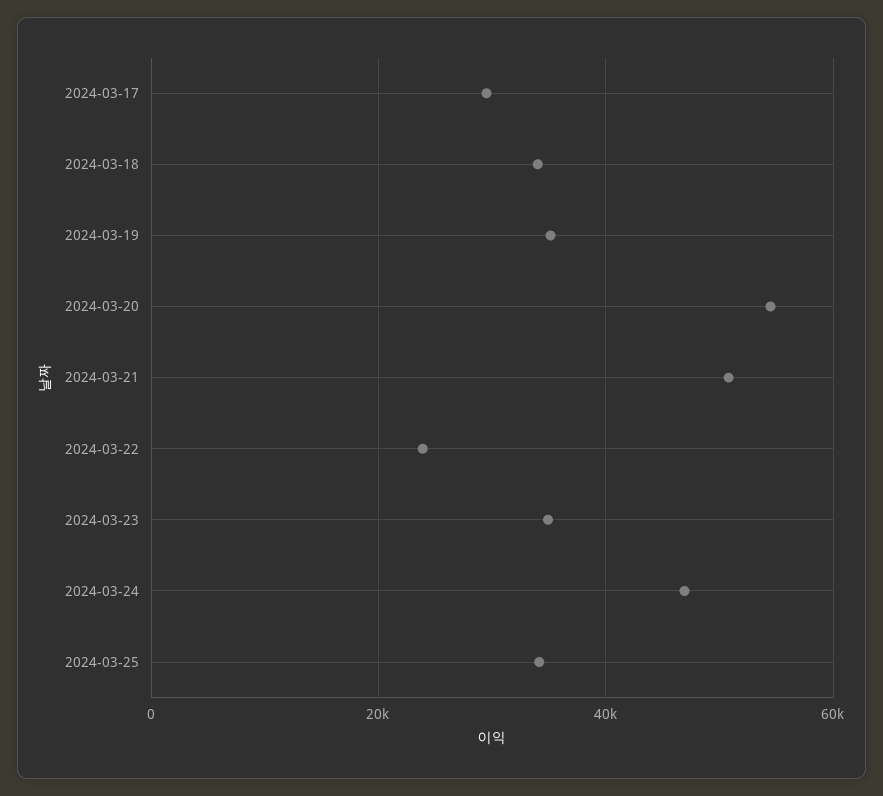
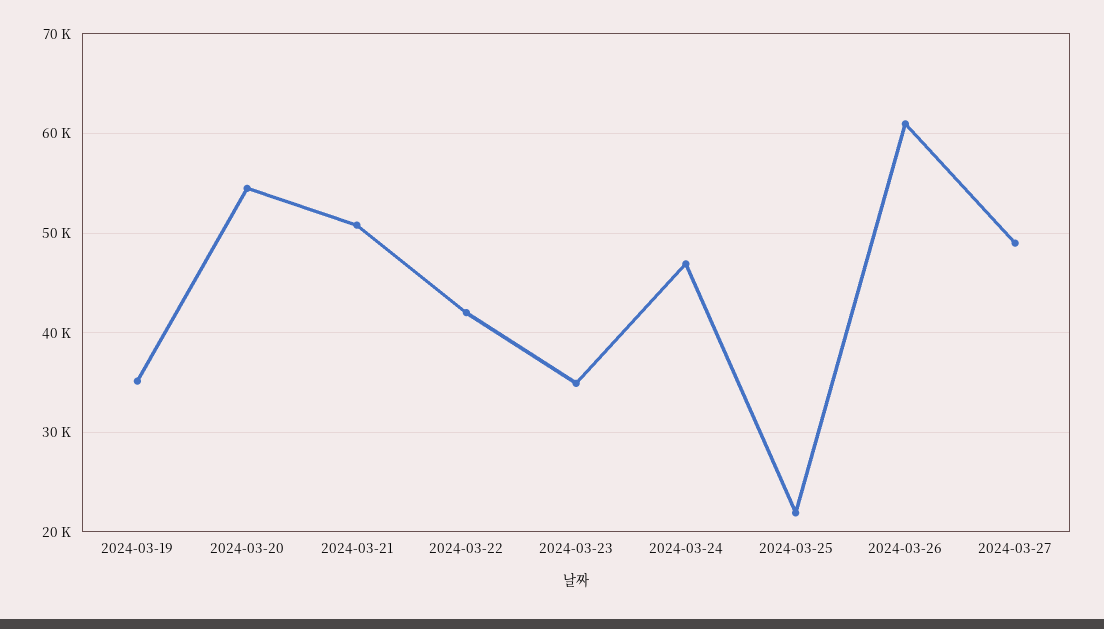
2024-03-17: 30000 -> none
2024-03-18: 34000 -> none
2024-03-22: 24000 -> 42000
2024-03-25: 34000 -> 22000
2024-03-26: none -> 61000
2024-03-27: none -> 49000

